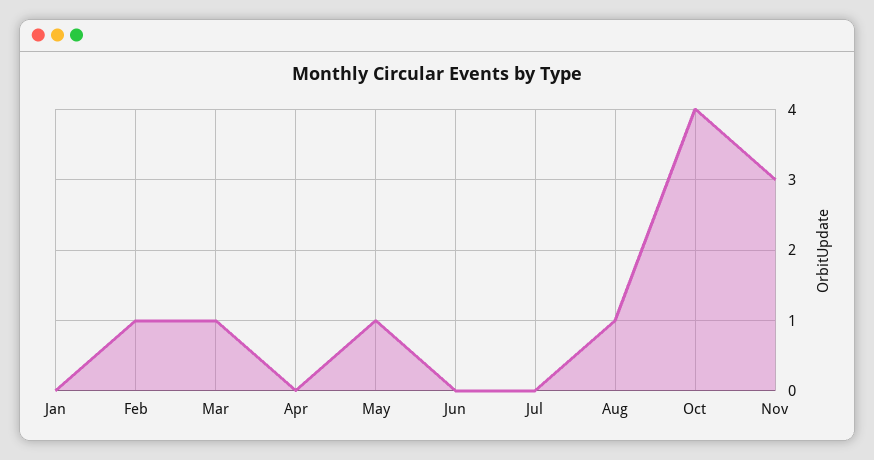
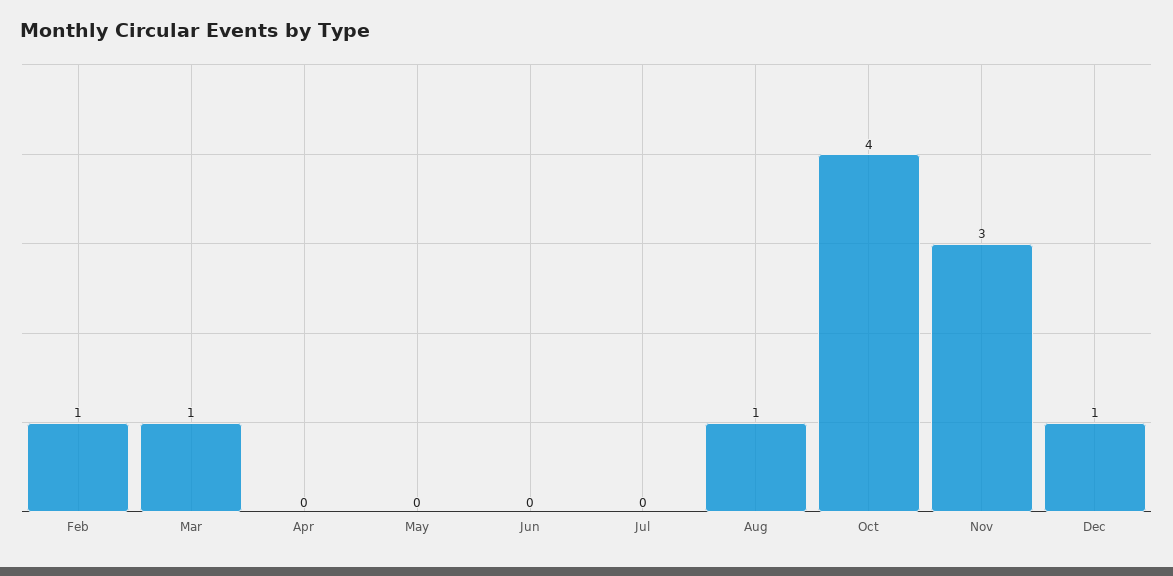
Jan: 0 -> none
May: 1 -> 0
Dec: none -> 1

